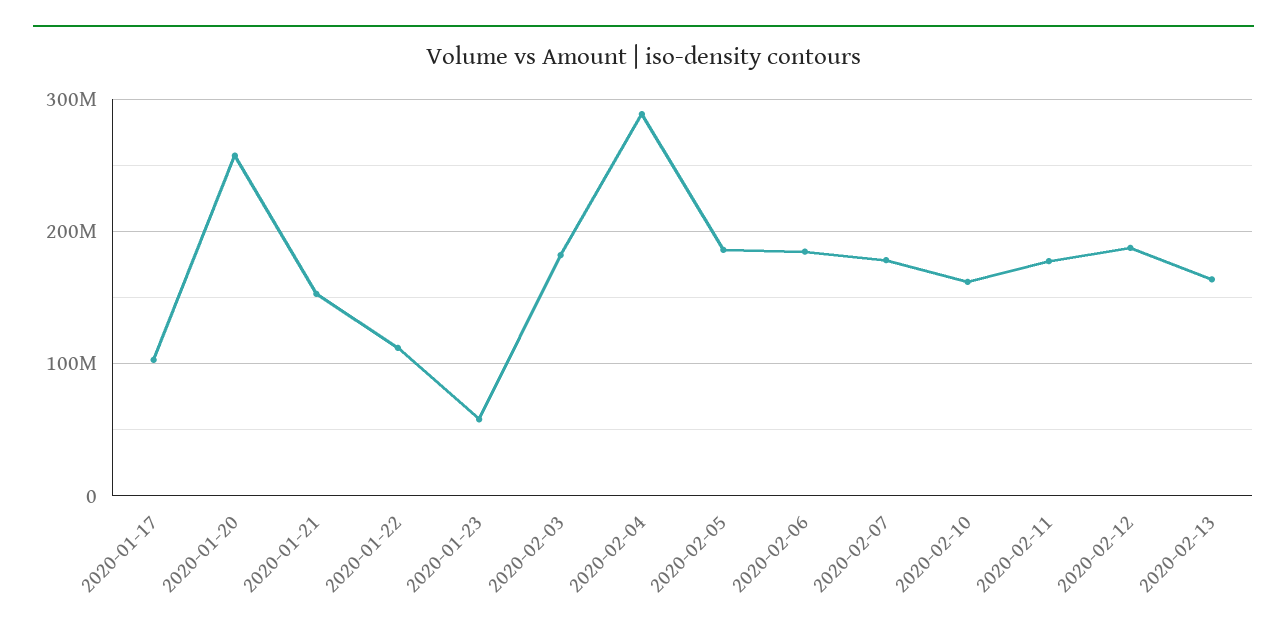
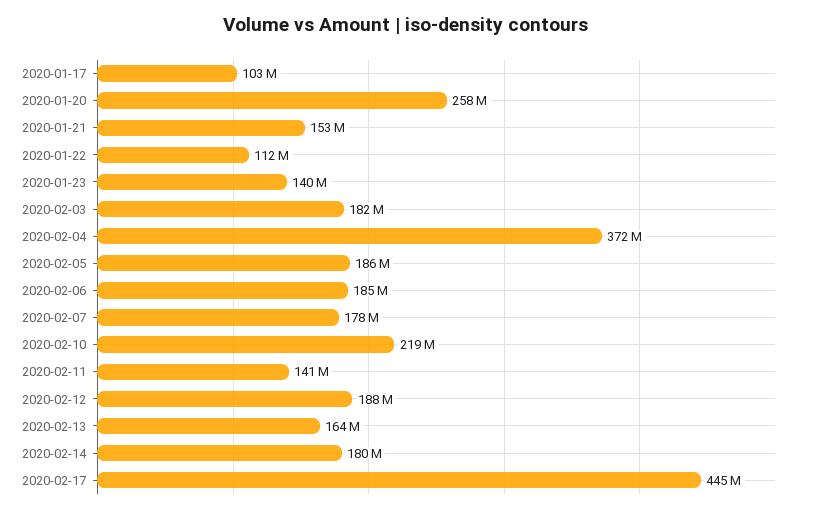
2020-01-23: 60000000 -> 140000000
2020-02-04: 290000000 -> 372000000
2020-02-10: 160000000 -> 219000000
2020-02-11: 180000000 -> 141000000
2020-02-14: none -> 180000000
2020-02-17: none -> 445000000

